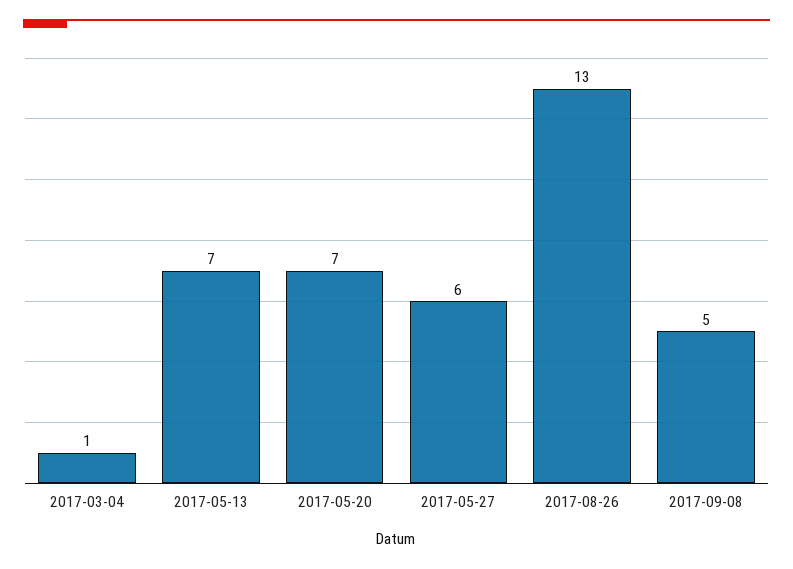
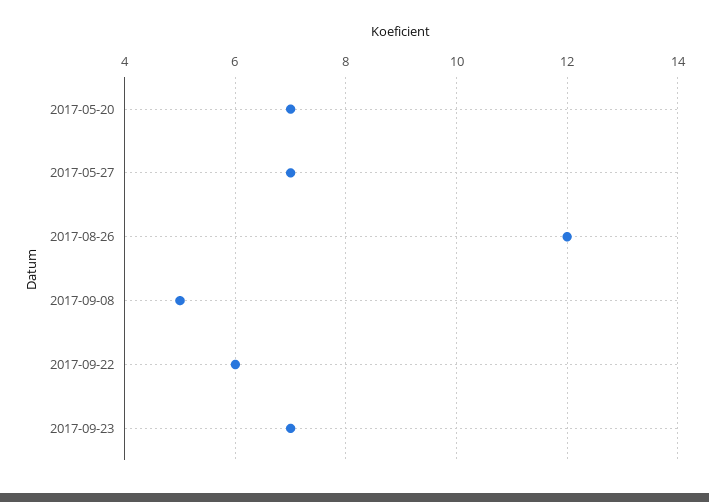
2017-03-04: 1 -> none
2017-05-13: 7 -> none
2017-05-27: 6 -> 7
2017-08-26: 13 -> 12
2017-09-22: none -> 6
2017-09-23: none -> 7

